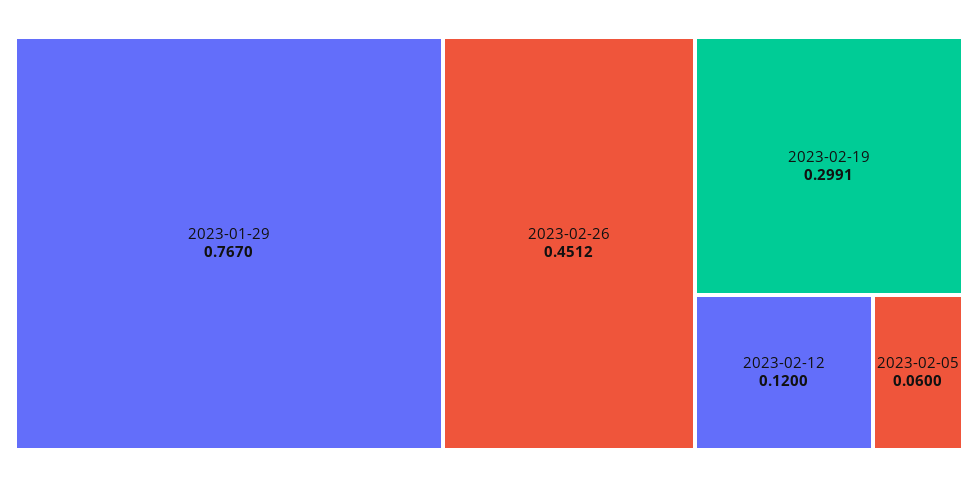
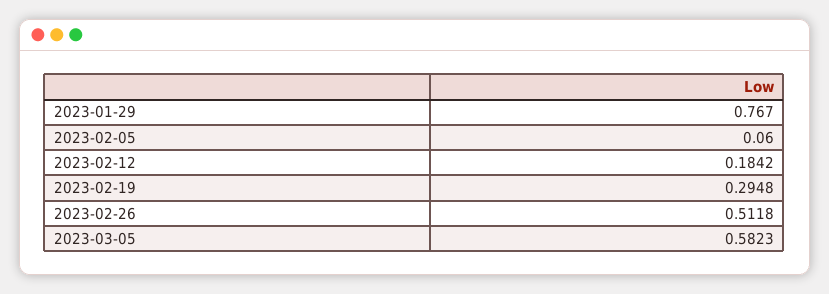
2023-02-26: 0.4512 -> 0.5118
2023-02-19: 0.2991 -> 0.2948
2023-02-12: 0.12 -> 0.1842
2023-03-05: none -> 0.5823

